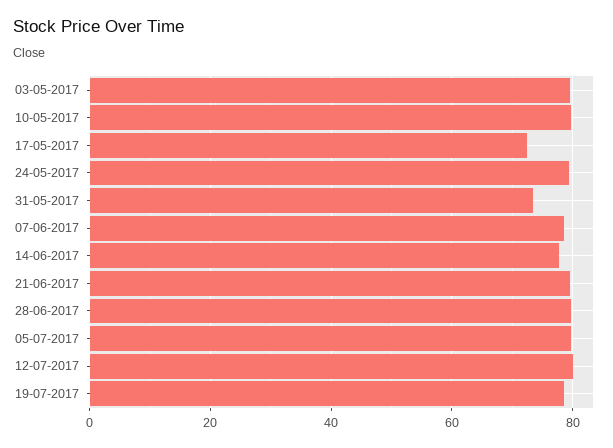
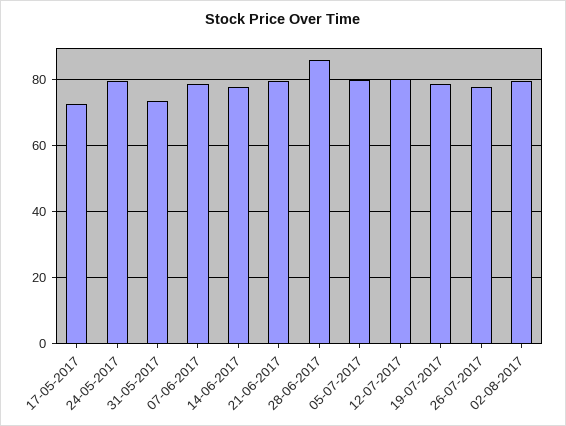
03-05-2017: 80 -> none
10-05-2017: 80 -> none
28-06-2017: 80 -> 86
26-07-2017: none -> 78
02-08-2017: none -> 80

